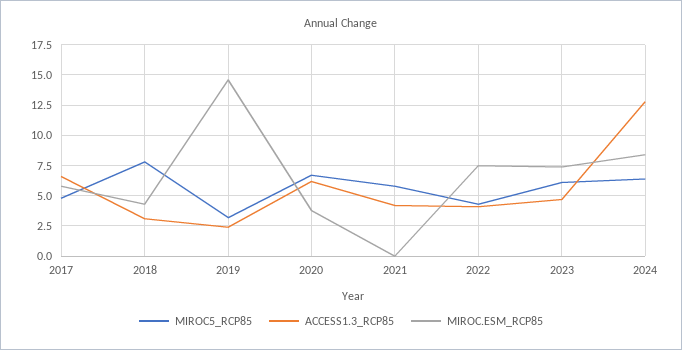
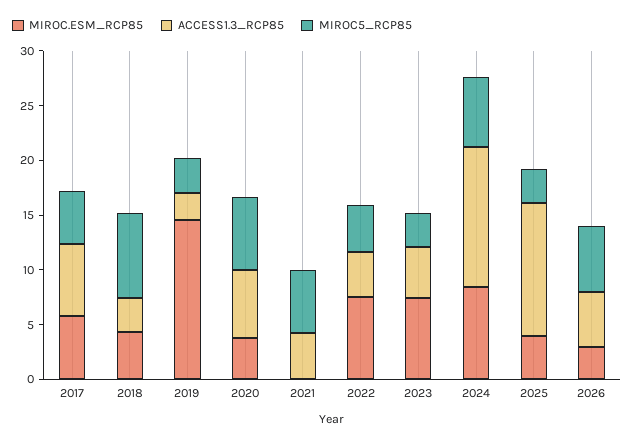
MIROC5_RCP85, 2023: 6 -> 3
MIROC.ESM_RCP85, 2025: none -> 4
ACCESS1.3_RCP85, 2025: none -> 12
MIROC5_RCP85, 2025: none -> 3
MIROC.ESM_RCP85, 2026: none -> 3
ACCESS1.3_RCP85, 2026: none -> 5
MIROC5_RCP85, 2026: none -> 6

